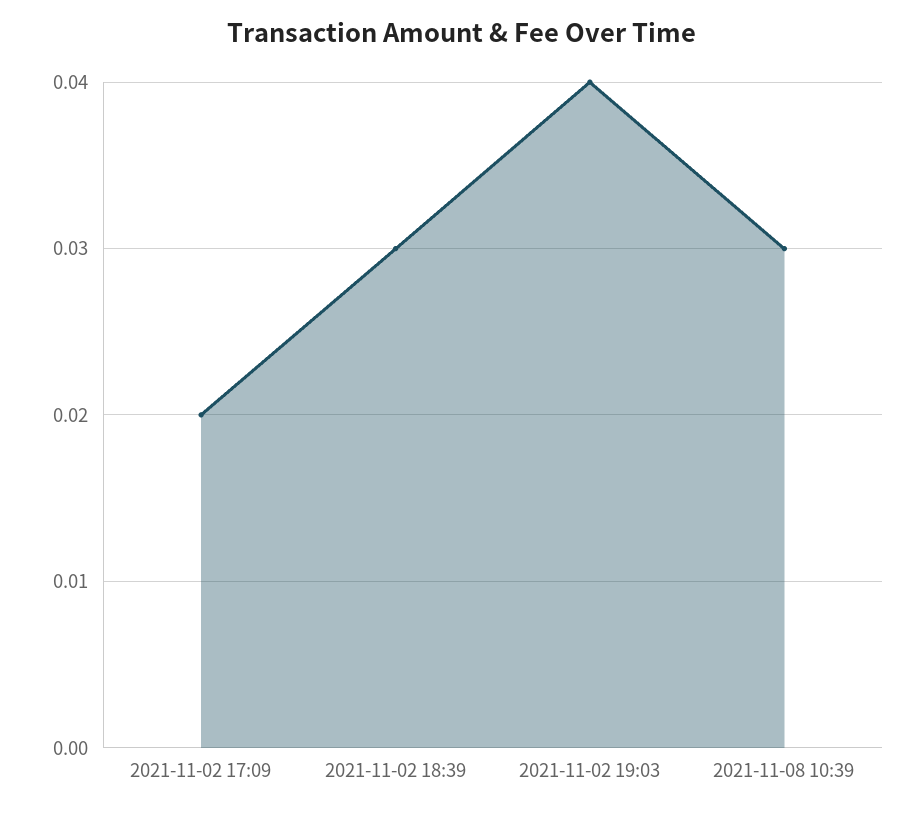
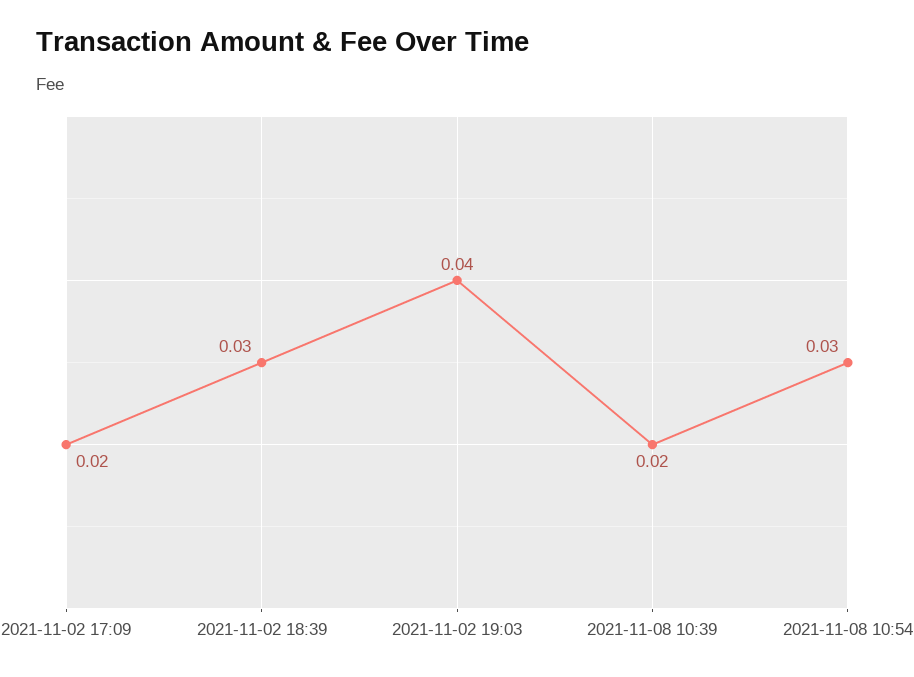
2021-11-08 10:39: 0.03 -> 0.02
2021-11-08 10:54: none -> 0.03

